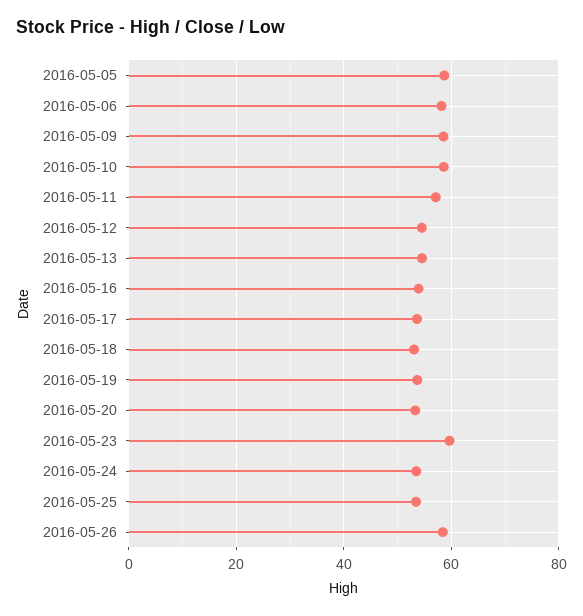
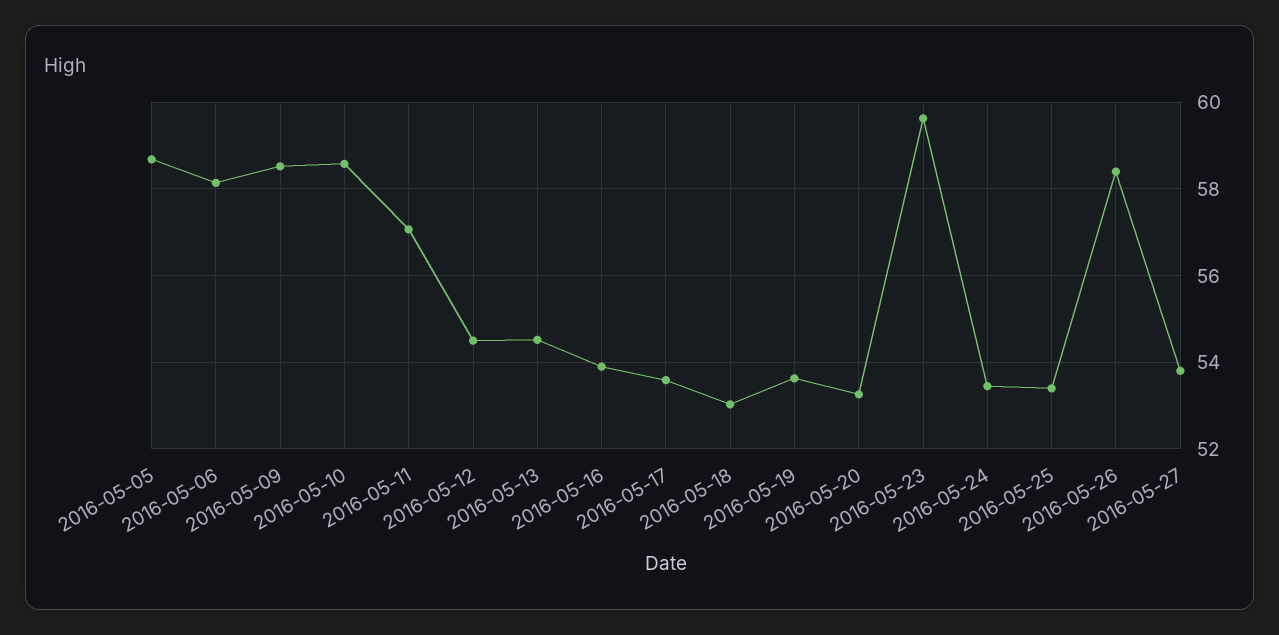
2016-05-27: none -> 53.8

